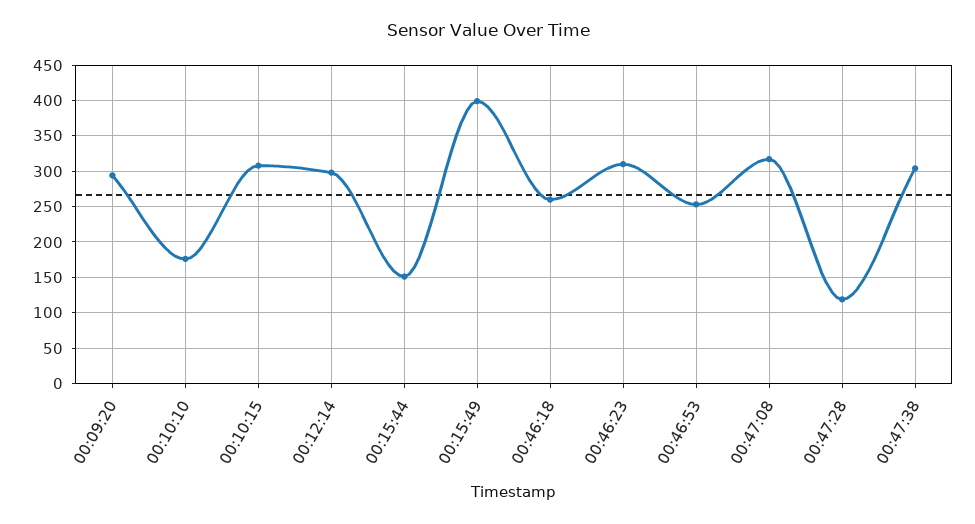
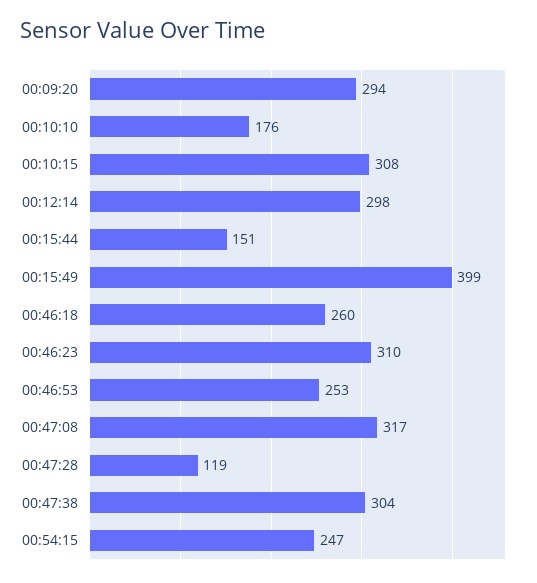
00:54:15: none -> 247

